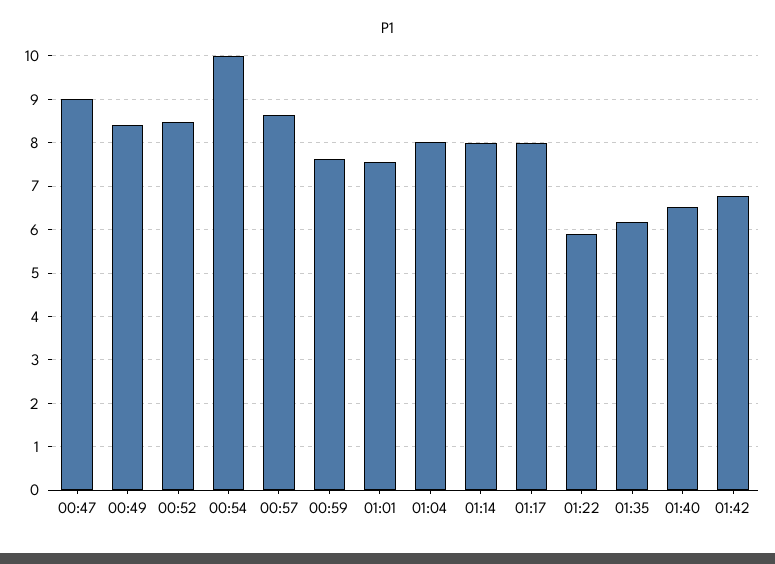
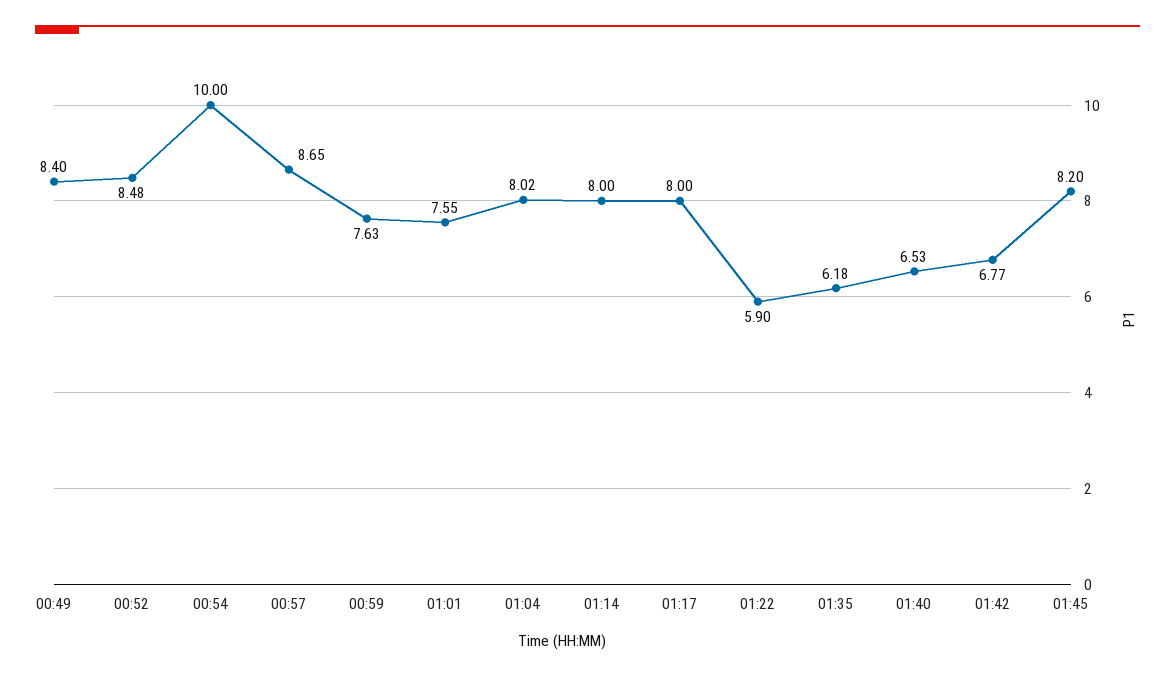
00:47: 9 -> none
01:45: none -> 8.2

